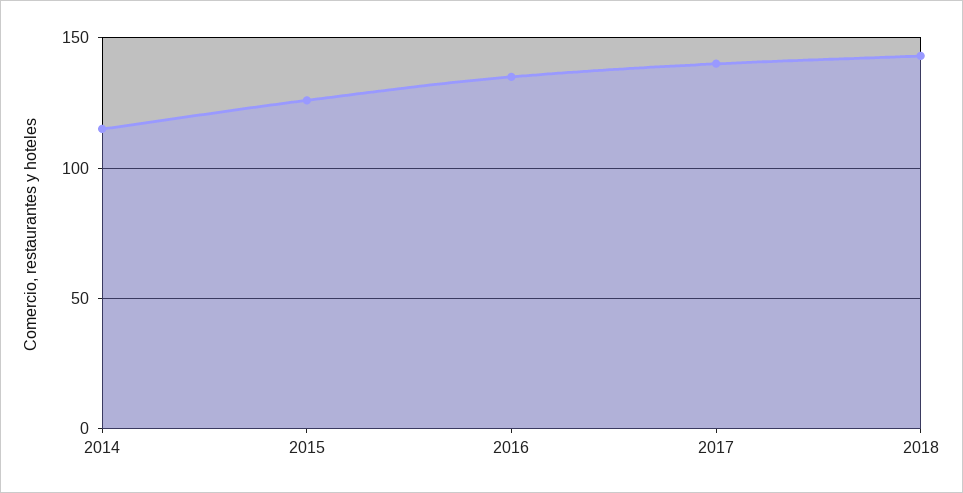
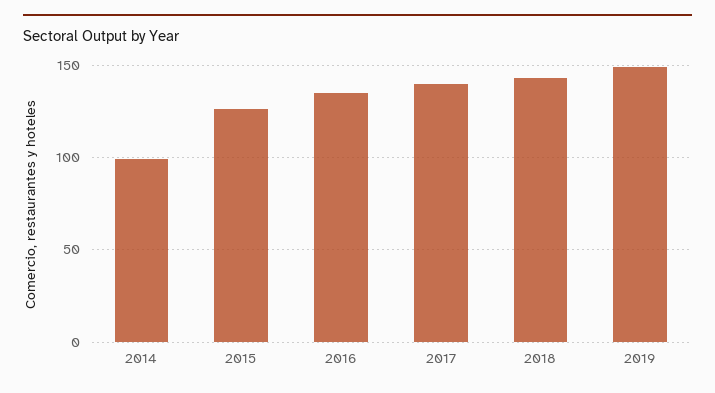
2014: 115 -> 100
2019: none -> 150

